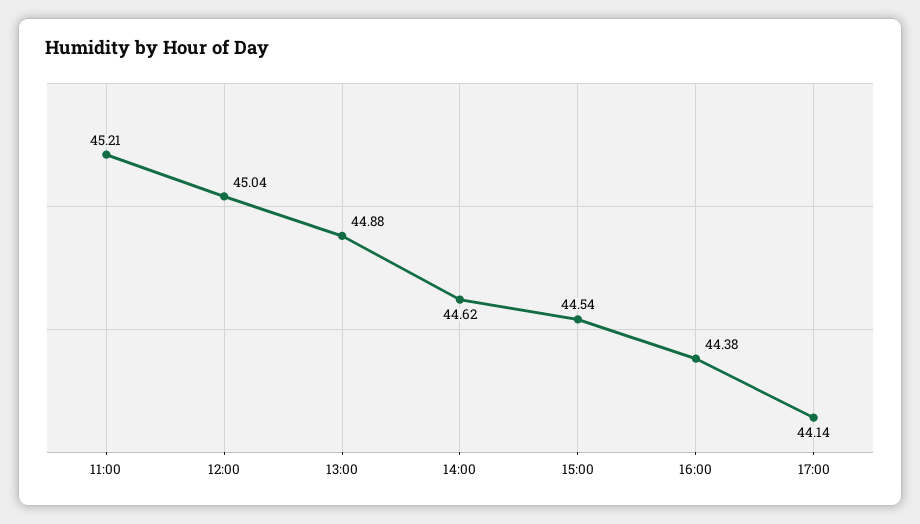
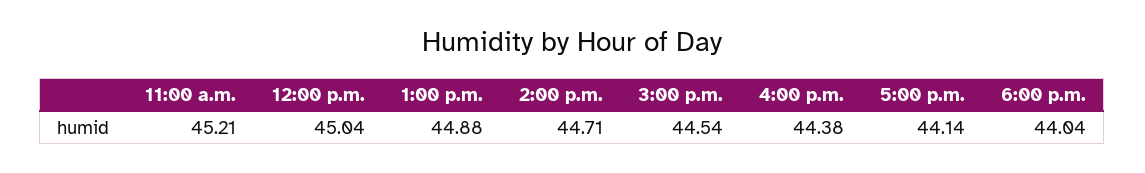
14:00: 44.62 -> 44.71
6:00 p.m.: none -> 44.04

